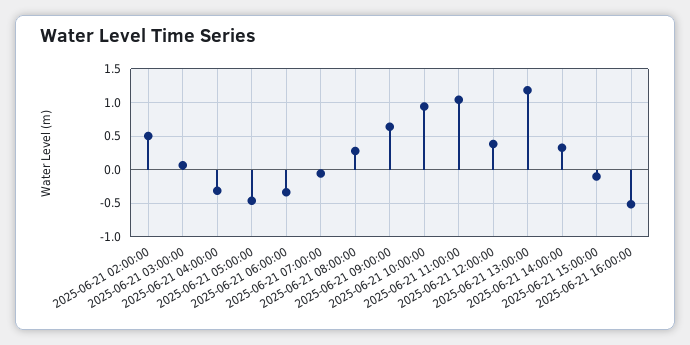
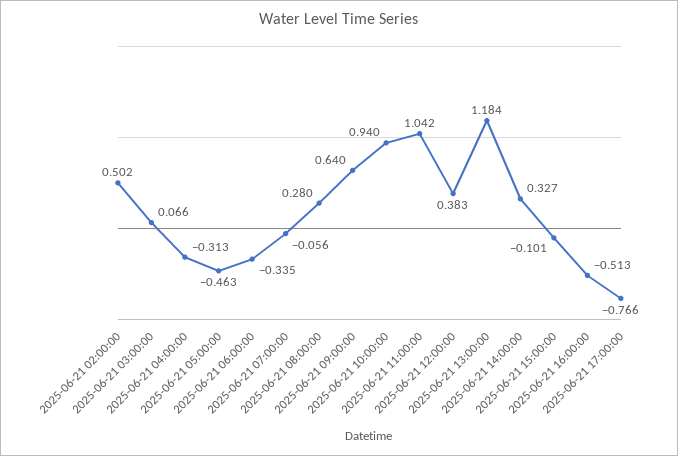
2025-06-21 17:00:00: none -> -0.766

